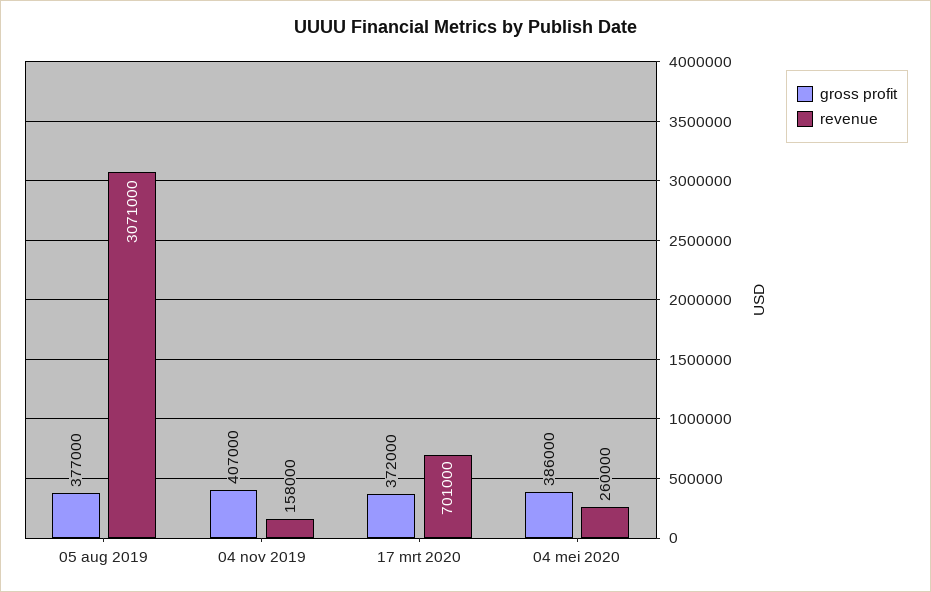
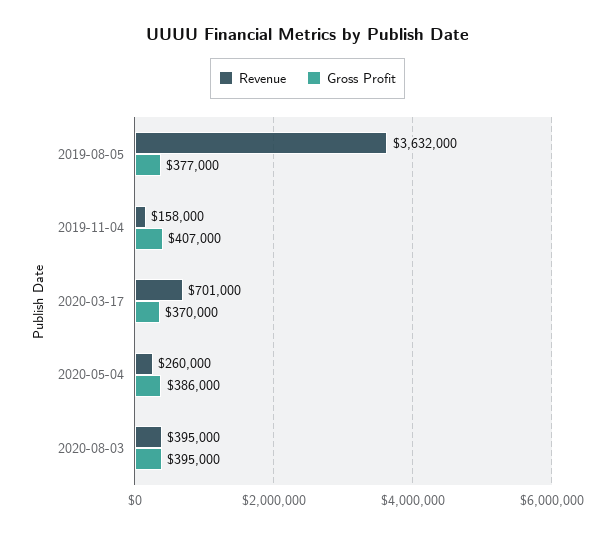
revenue, 05 aug 2019: 3071000 -> 3632000
gross profit, 17 mrt 2020: 372000 -> 370000
revenue, 2020-08-03: none -> 395000
gross profit, 2020-08-03: none -> 395000

